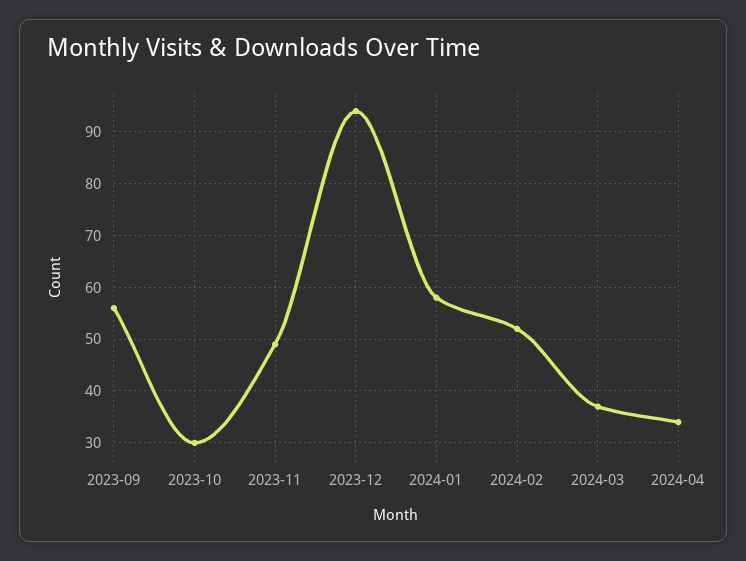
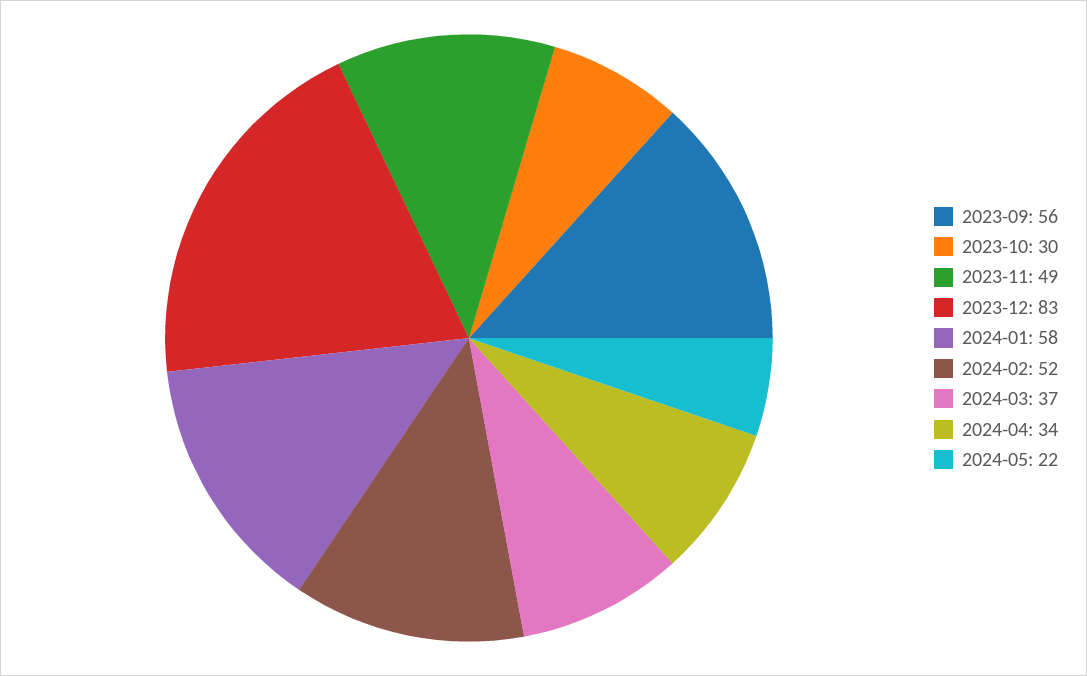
2023-12: 95 -> 83
2024-05: none -> 22

